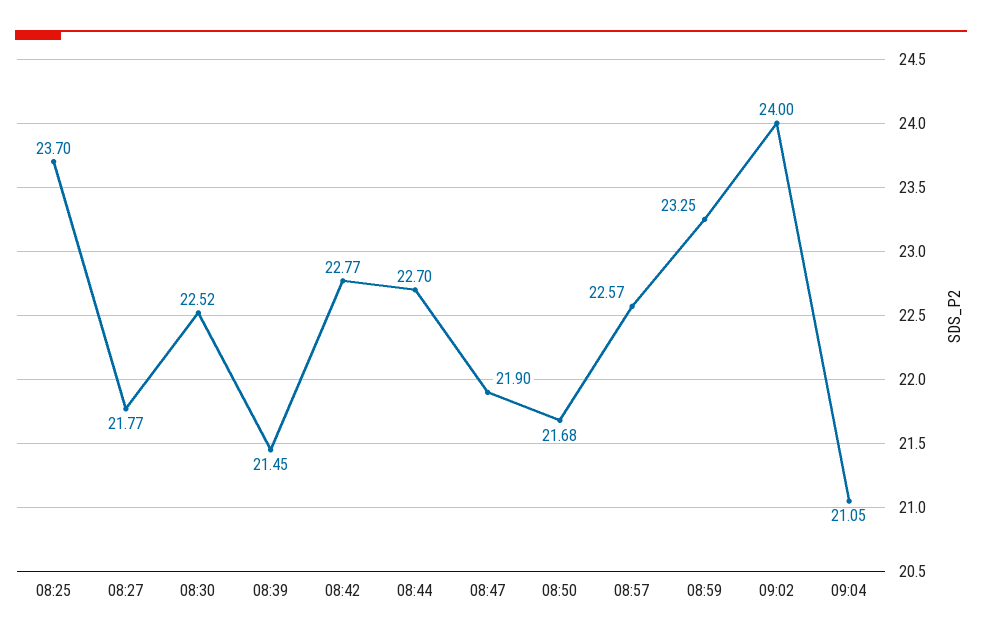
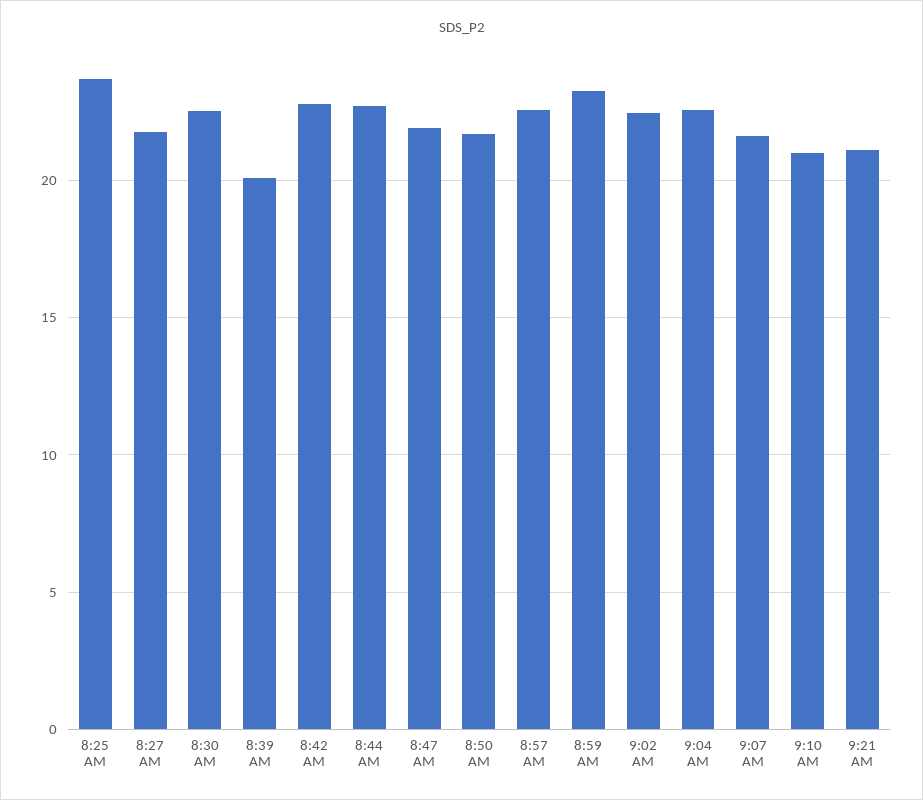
08:39: 21.45 -> 20
09:02: 24 -> 22.5
09:04: 21.05 -> 22.5
9:07 AM: none -> 21.5
9:10 AM: none -> 21
9:21 AM: none -> 21

